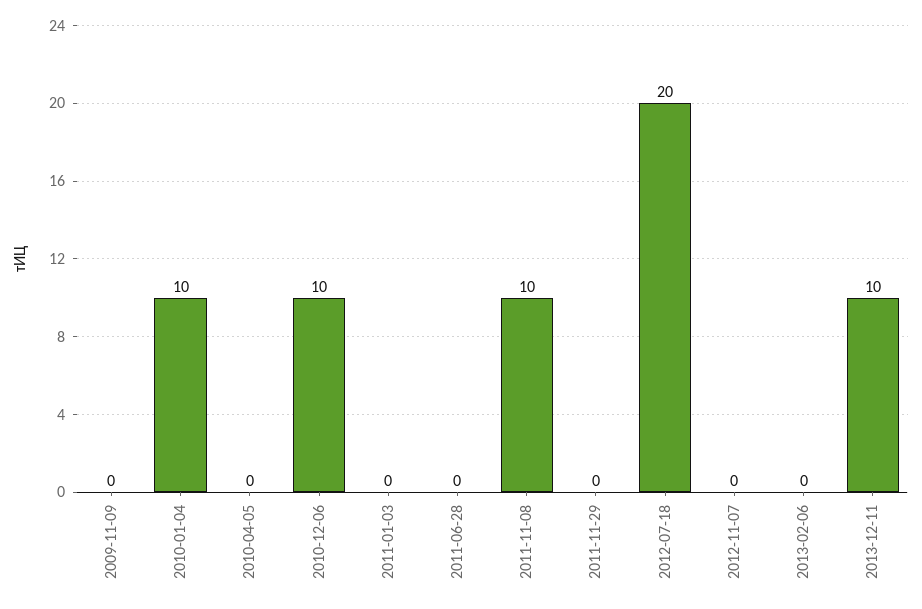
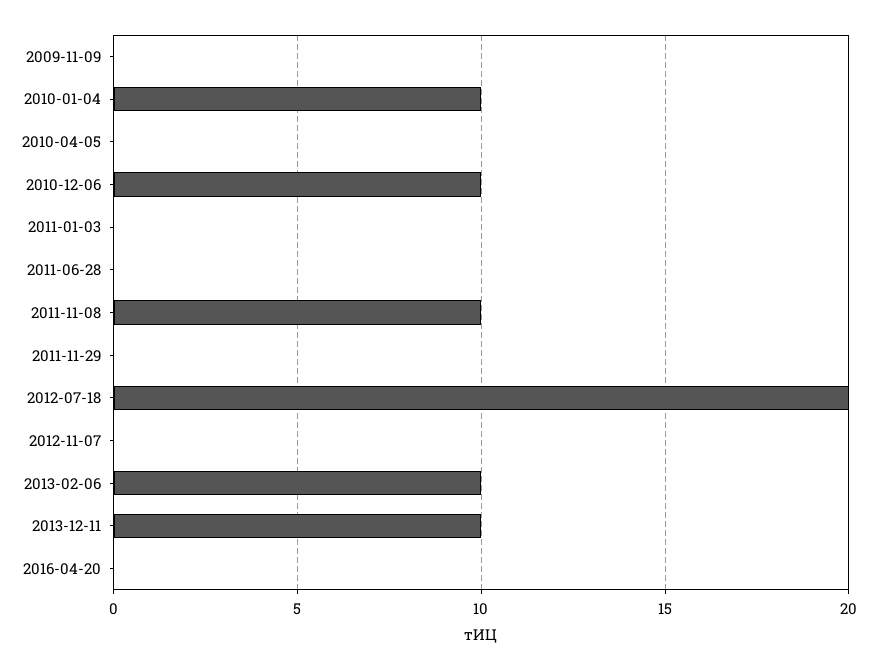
2013-02-06: 0 -> 10
2016-04-20: none -> 0

